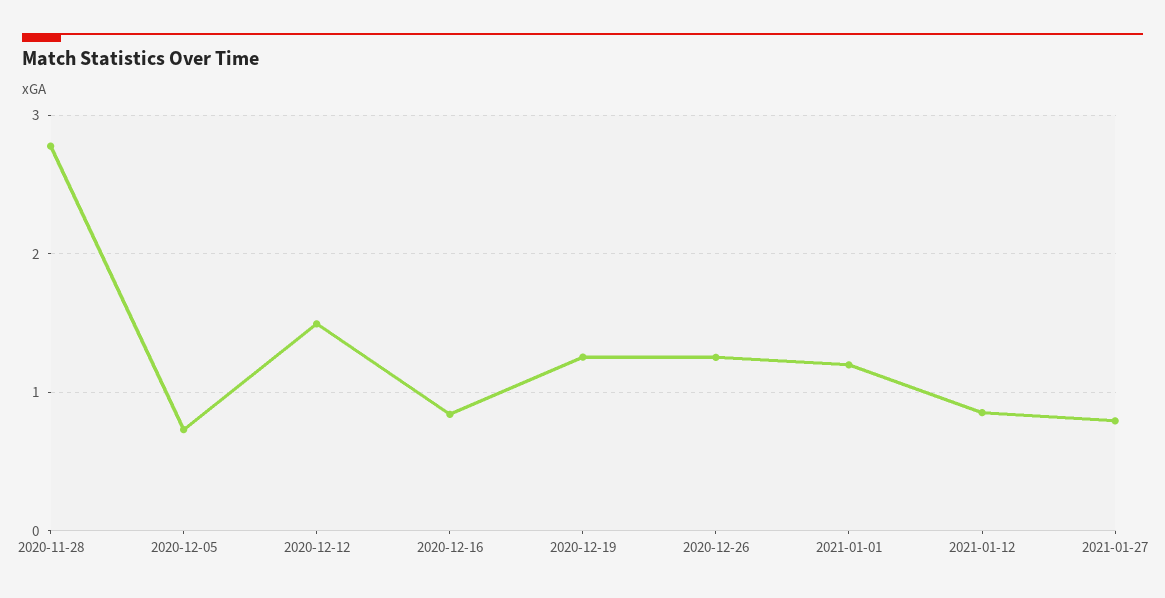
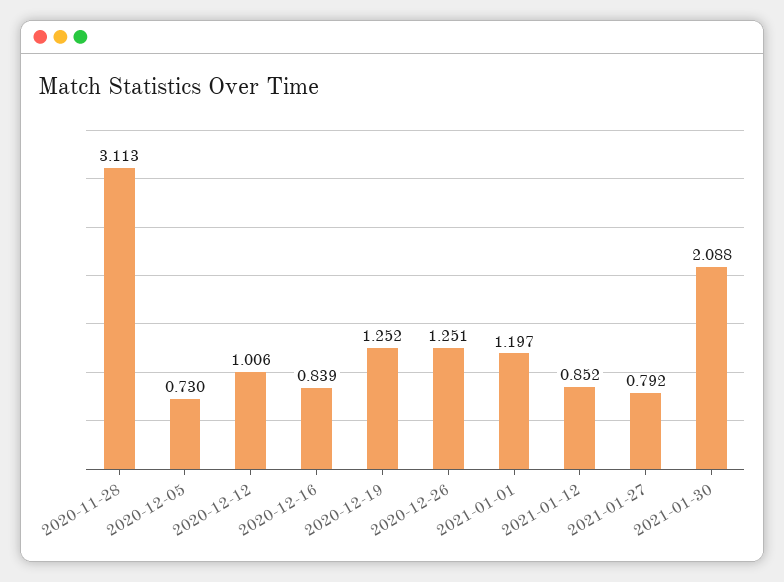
2020-11-28: 2.8 -> 3.113
2020-12-12: 1.5 -> 1.006
2021-01-30: none -> 2.088

